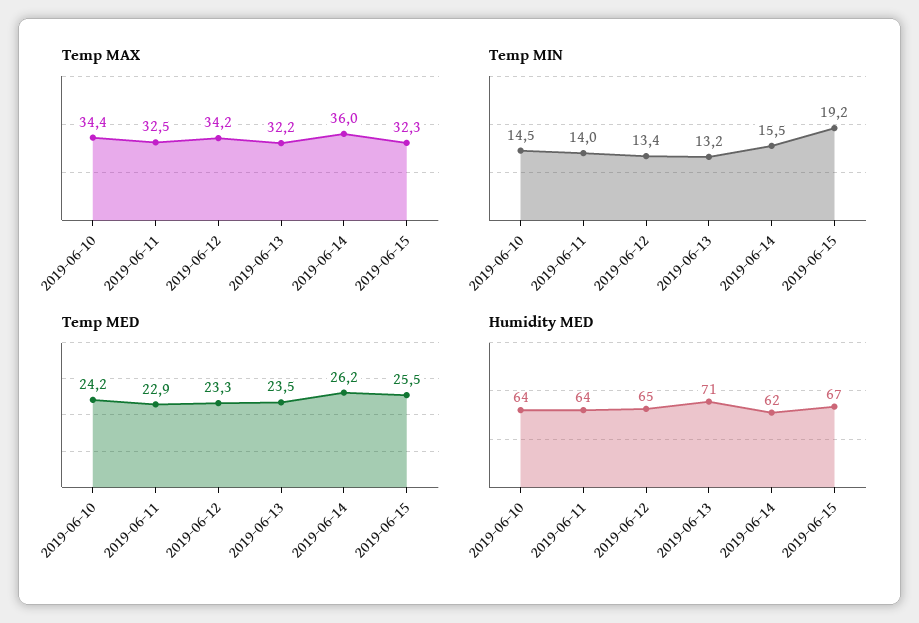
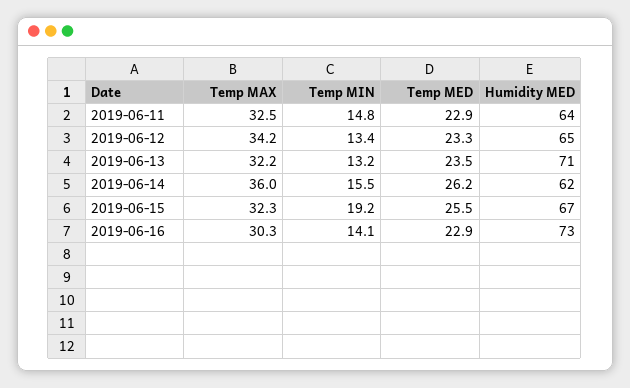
Temp MAX, 2019-06-10: 34.4 -> none
Temp MIN, 2019-06-10: 14.5 -> none
Temp MIN, 2019-06-11: 14 -> 14.8
Temp MED, 2019-06-10: 24.2 -> none
Humidity MED, 2019-06-10: 64 -> none
Temp MAX, 2019-06-16: none -> 30.3
Temp MIN, 2019-06-16: none -> 14.1
Temp MED, 2019-06-16: none -> 22.9
Humidity MED, 2019-06-16: none -> 73

